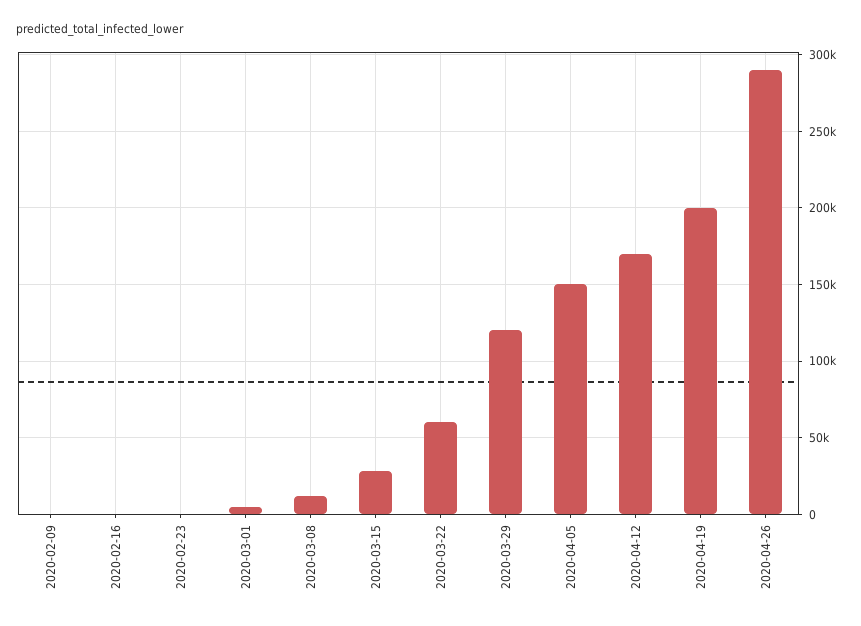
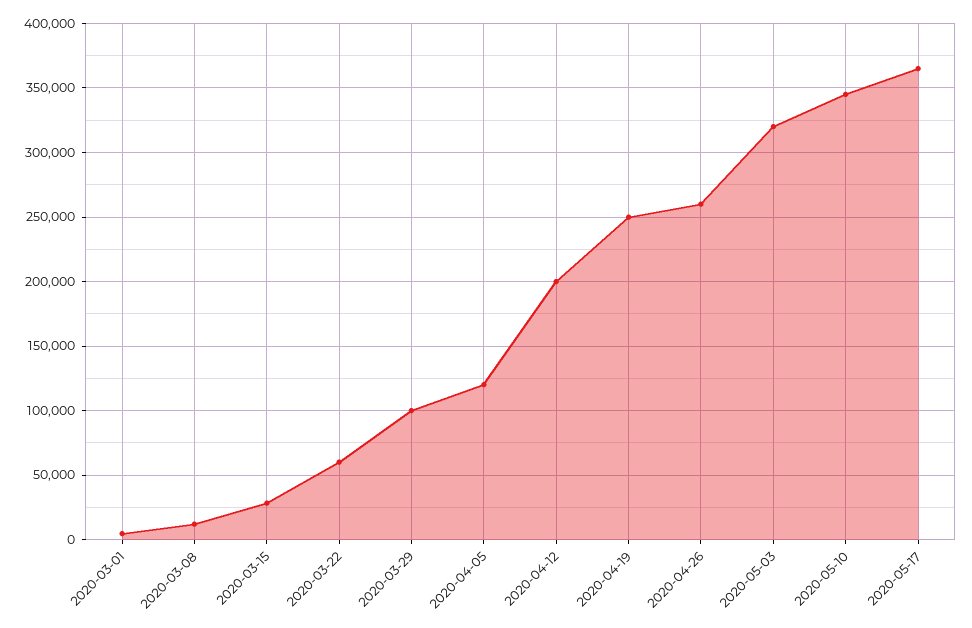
2020-02-09: 0 -> none
2020-02-16: 0 -> none
2020-02-23: 0 -> none
2020-03-29: 120000 -> 100000
2020-04-05: 150000 -> 120000
2020-04-12: 170000 -> 200000
2020-04-19: 200000 -> 250000
2020-04-26: 290000 -> 260000
2020-05-03: none -> 320000
2020-05-10: none -> 345000
2020-05-17: none -> 365000

